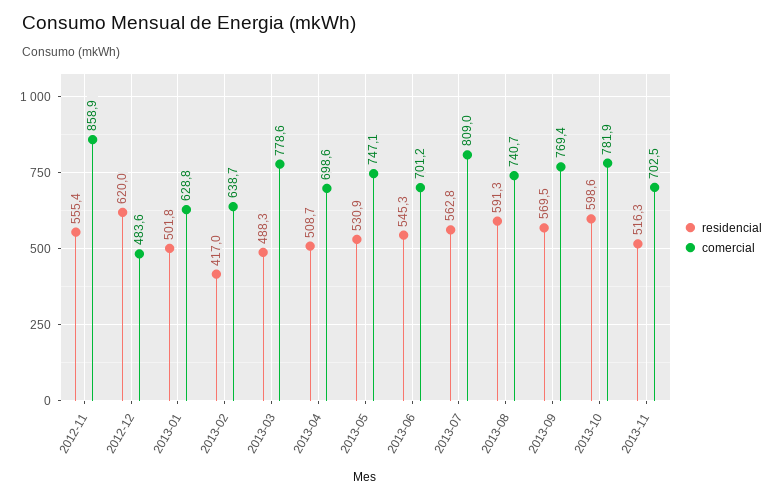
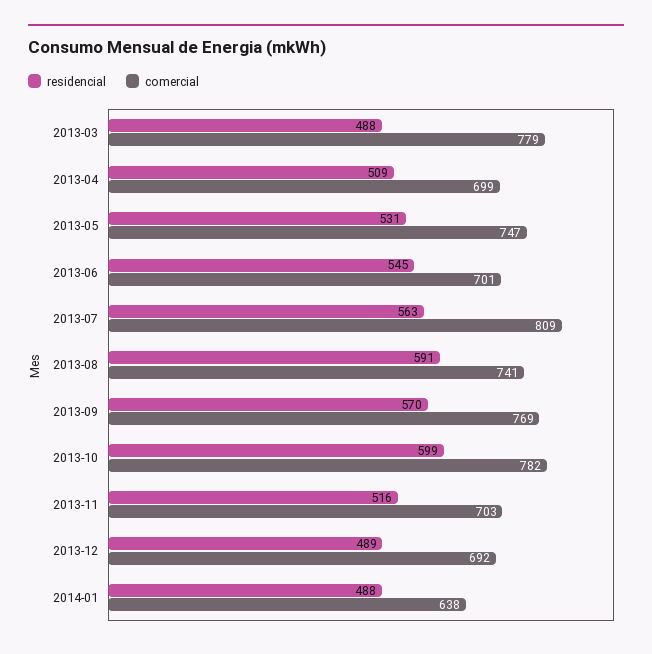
residencial, 2012-11: 555.4 -> none
comercial, 2012-11: 858.9 -> none
residencial, 2012-12: 620 -> none
comercial, 2012-12: 483.6 -> none
residencial, 2013-01: 501.8 -> none
comercial, 2013-01: 628.8 -> none
residencial, 2013-02: 417 -> none
comercial, 2013-02: 638.7 -> none
residencial, 2013-12: none -> 489
comercial, 2013-12: none -> 692
residencial, 2014-01: none -> 488
comercial, 2014-01: none -> 638

